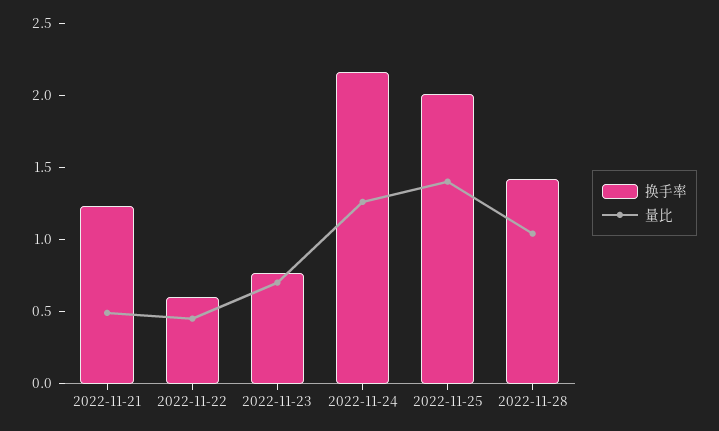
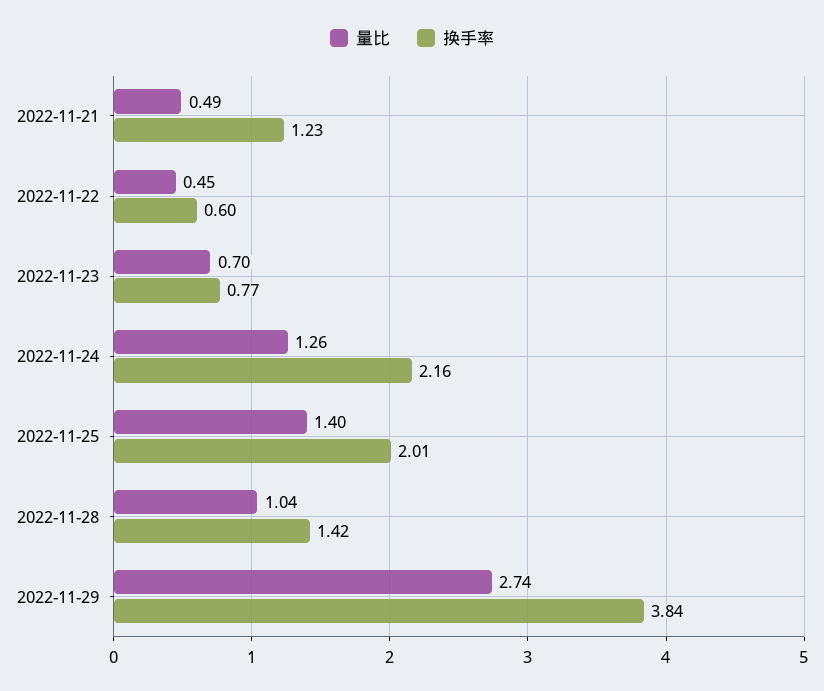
量比, 2022-11-29: none -> 2.74
换手率, 2022-11-29: none -> 3.84

